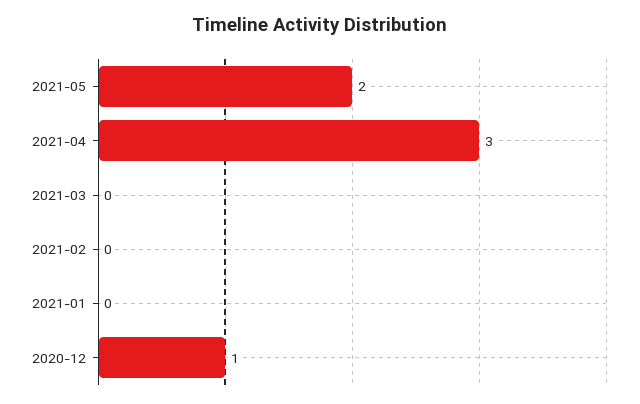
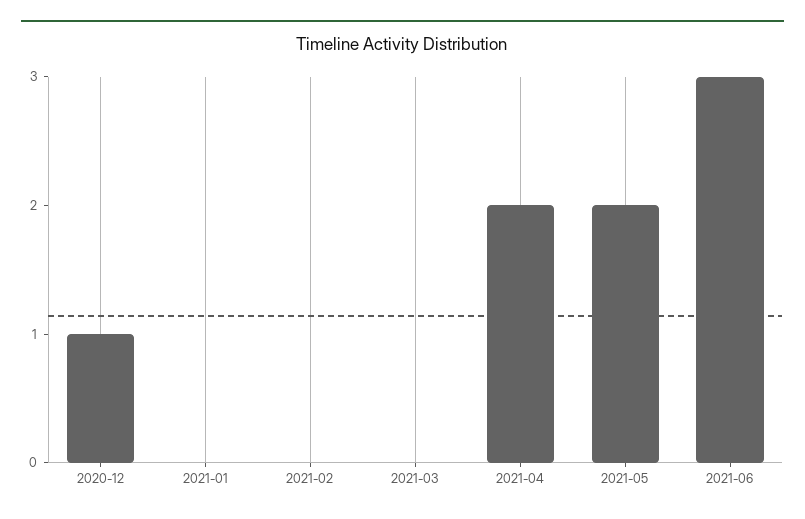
2021-04: 3 -> 2
2021-06: none -> 3

